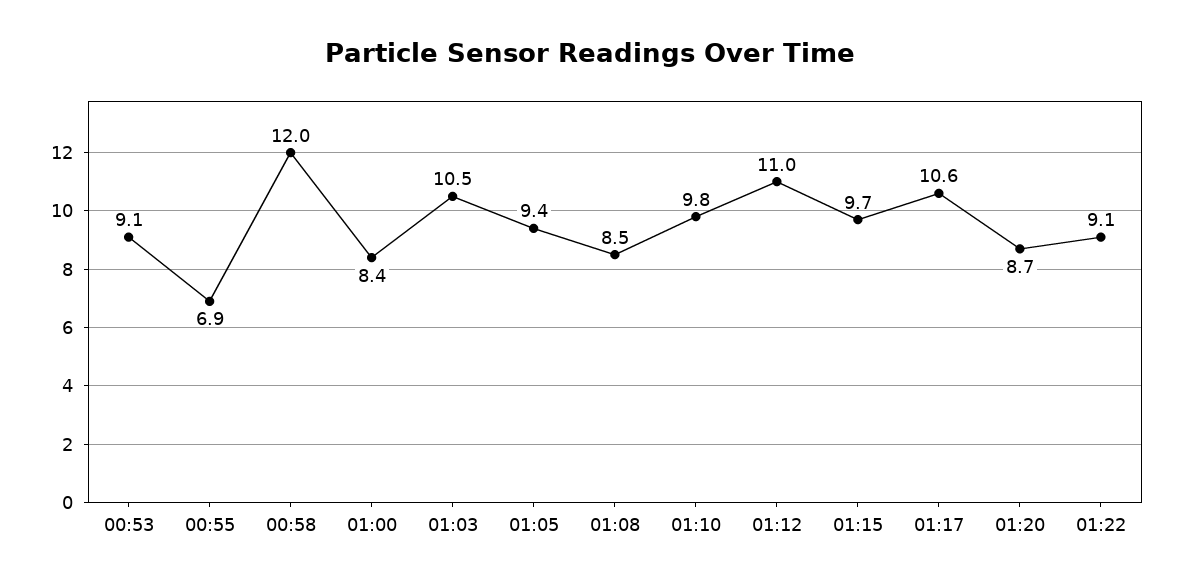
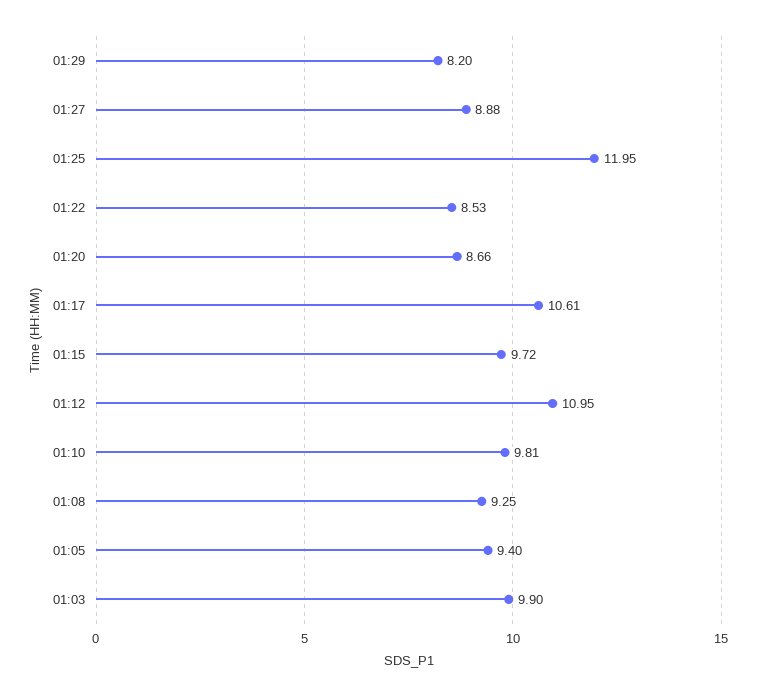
00:53: 9.1 -> none
00:55: 6.9 -> none
00:58: 12 -> none
01:00: 8.4 -> none
01:03: 10.5 -> 9.9
01:08: 8.5 -> 9.25
01:22: 9.1 -> 8.53
01:29: none -> 8.2
01:27: none -> 8.88
01:25: none -> 11.95

